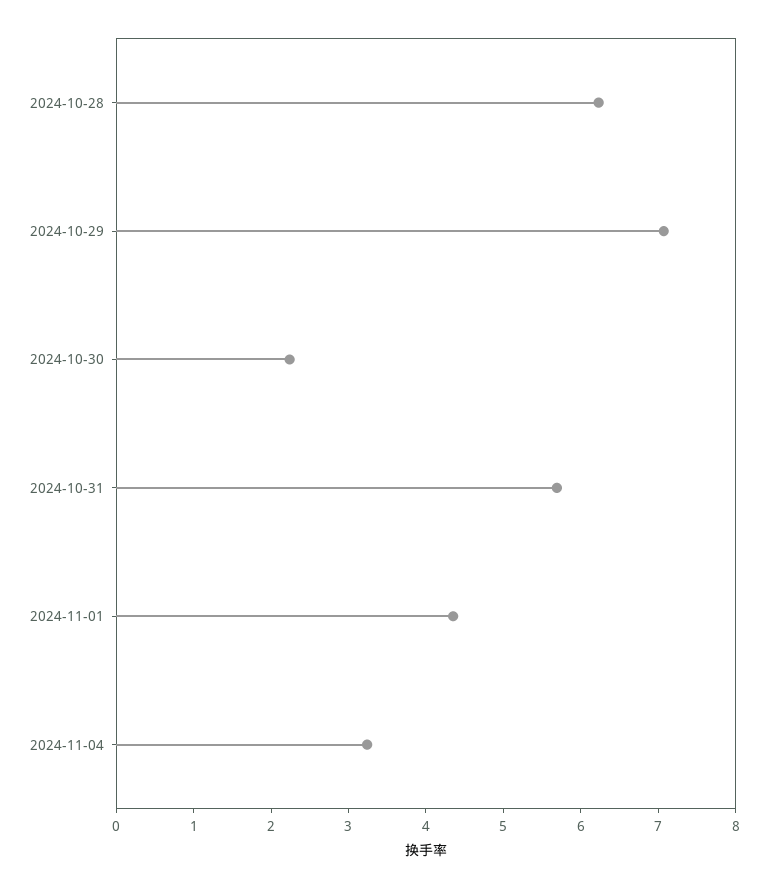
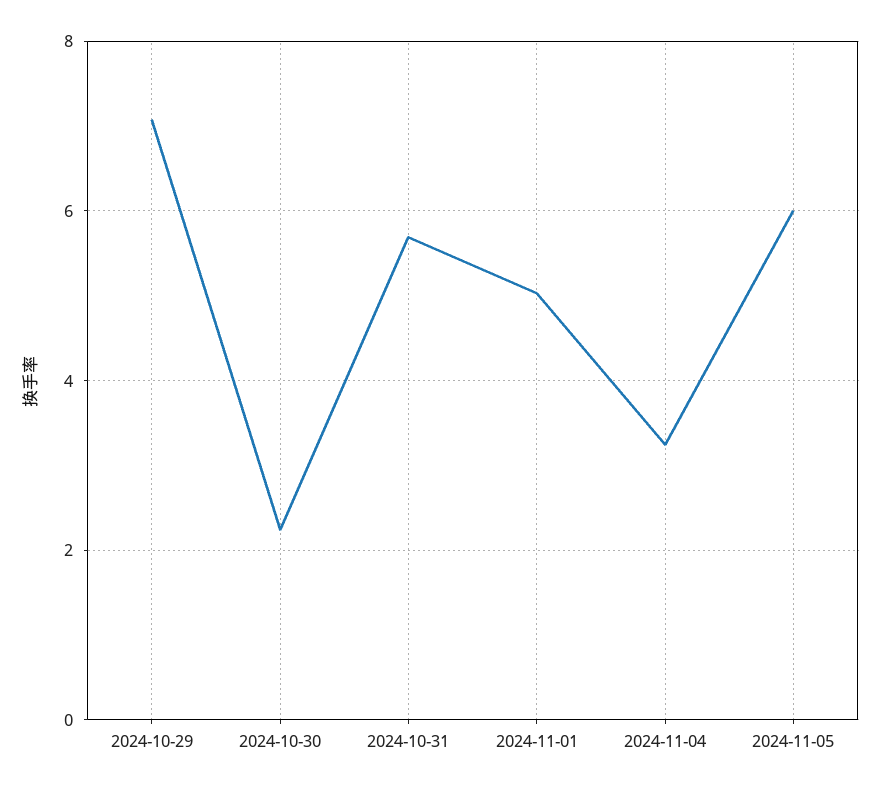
2024-10-28: 6.2 -> none
2024-11-01: 4.4 -> 5
2024-11-05: none -> 6

